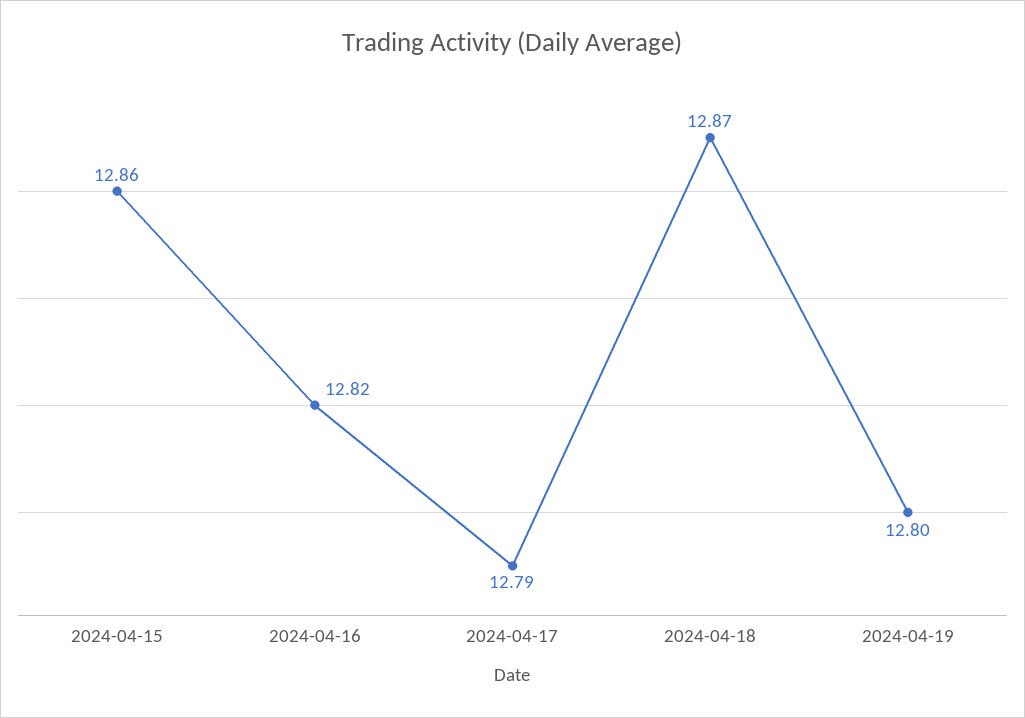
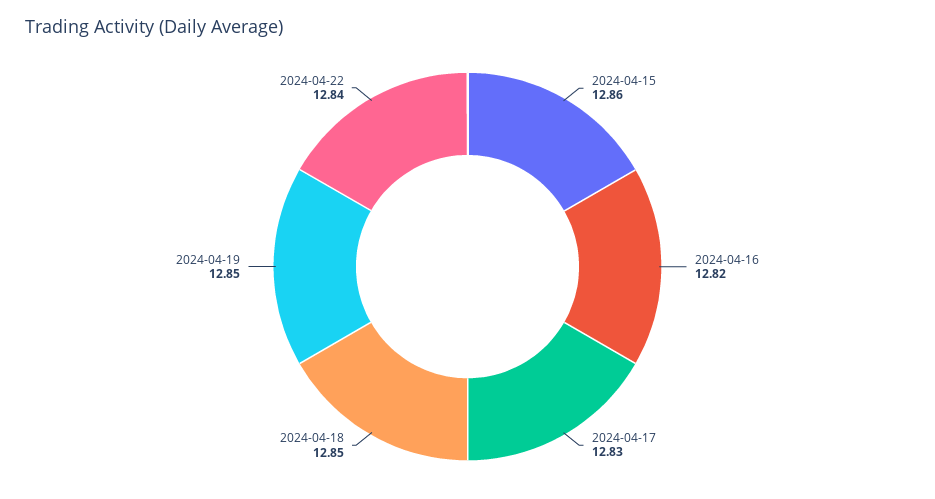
2024-04-17: 12.79 -> 12.83
2024-04-18: 12.87 -> 12.85
2024-04-19: 12.8 -> 12.85
2024-04-22: none -> 12.84

